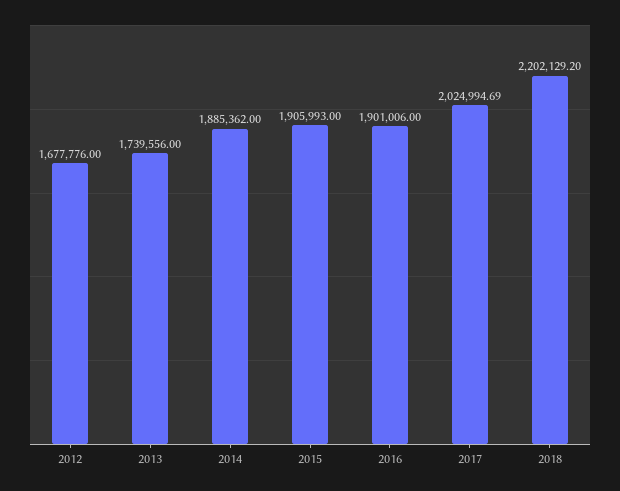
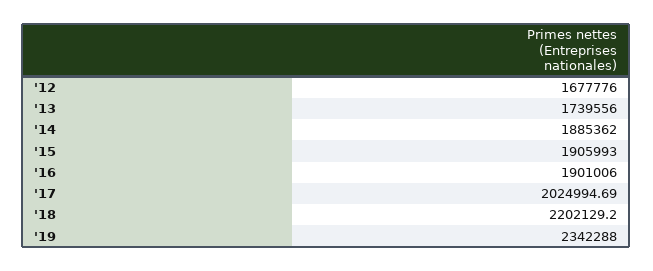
'19: none -> 2342288

